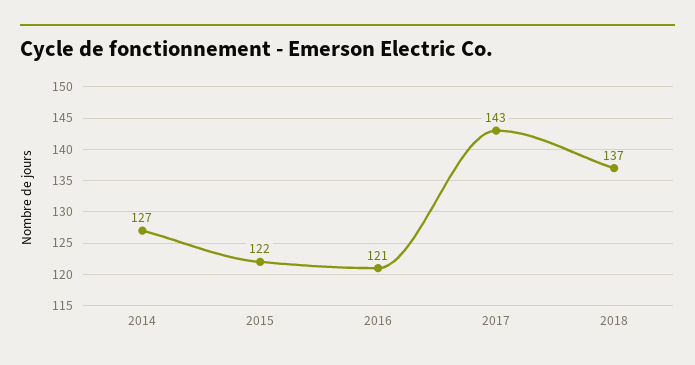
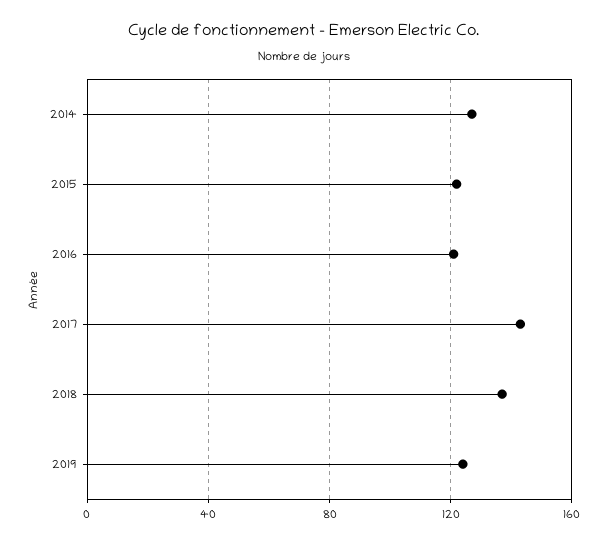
2019: none -> 125

